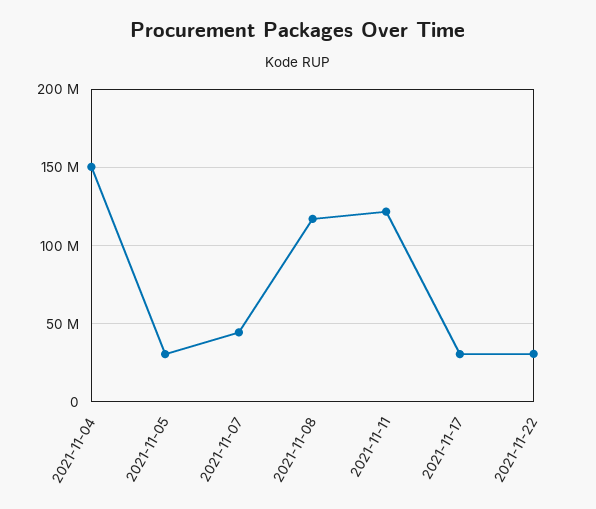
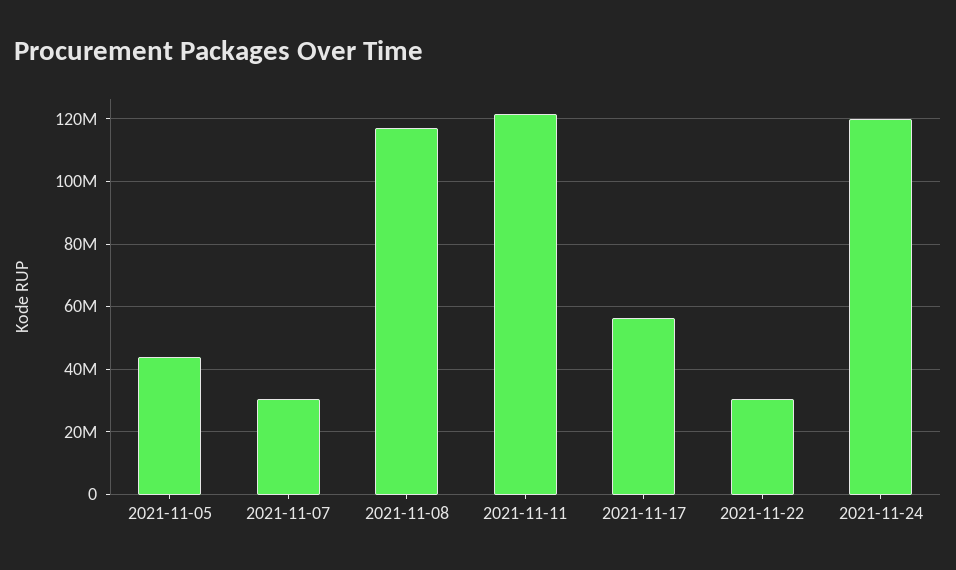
2021-11-04: 150000000 -> none
2021-11-05: 30000000 -> 44000000
2021-11-07: 45000000 -> 30000000
2021-11-17: 30000000 -> 56000000
2021-11-24: none -> 120000000

